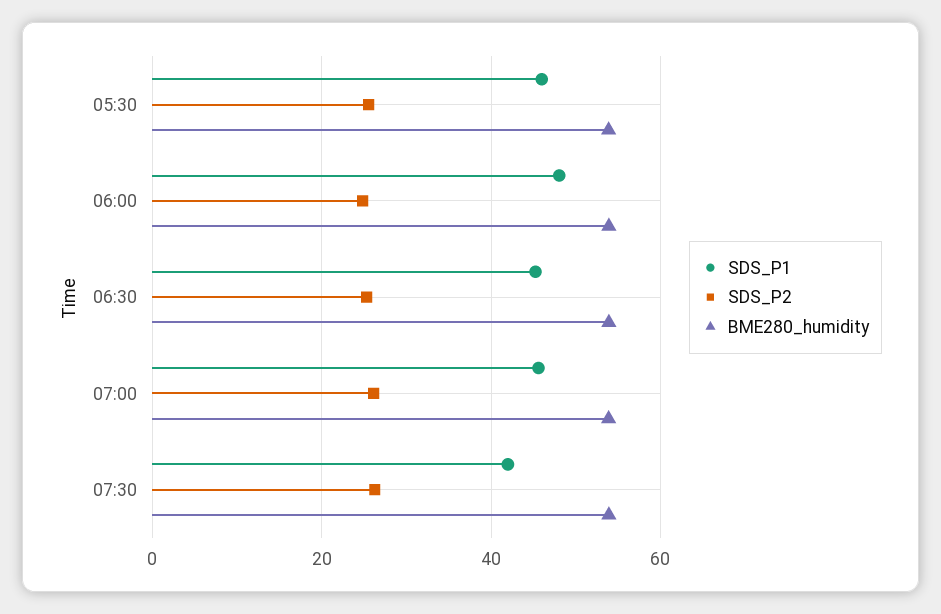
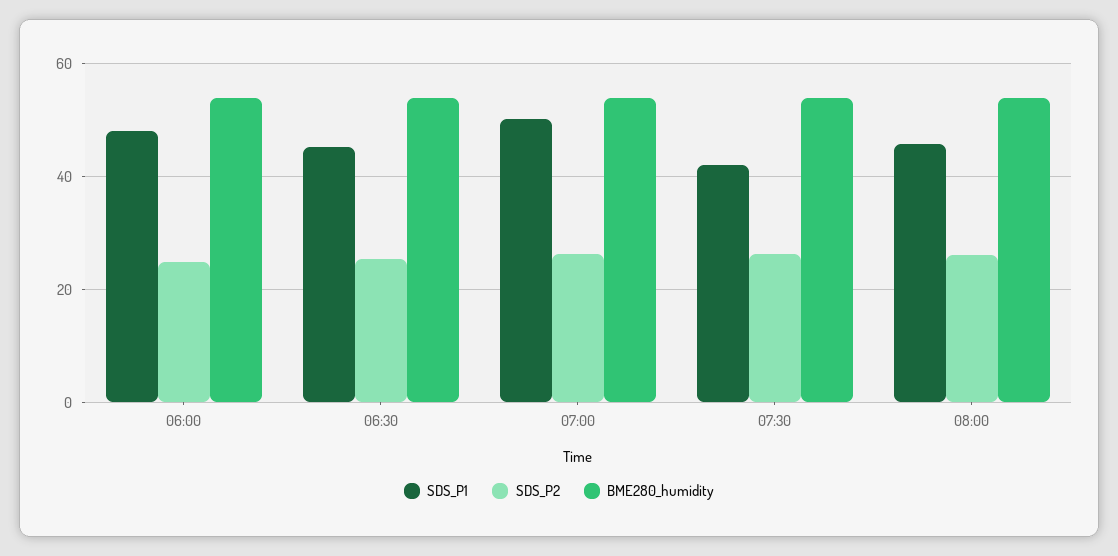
SDS_P1, 05:30: 46 -> none
SDS_P2, 05:30: 26 -> none
BME280_humidity, 05:30: 54 -> none
SDS_P1, 07:00: 46 -> 50
SDS_P1, 08:00: none -> 46
SDS_P2, 08:00: none -> 26
BME280_humidity, 08:00: none -> 54

